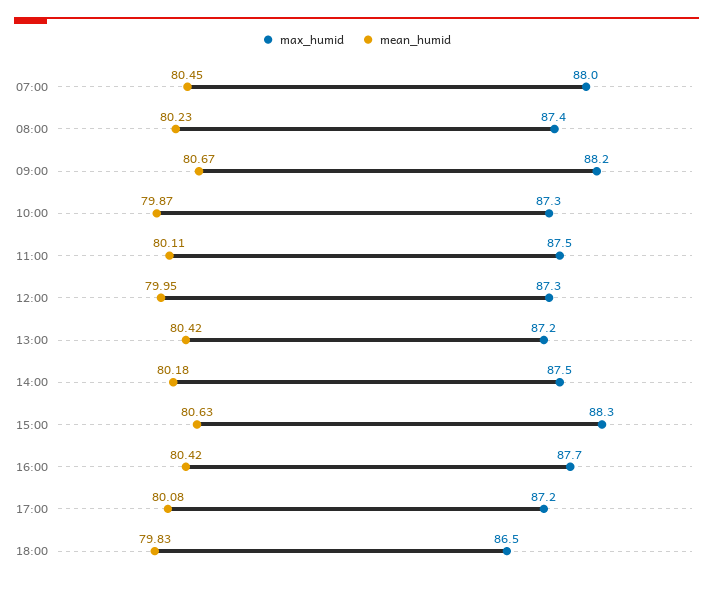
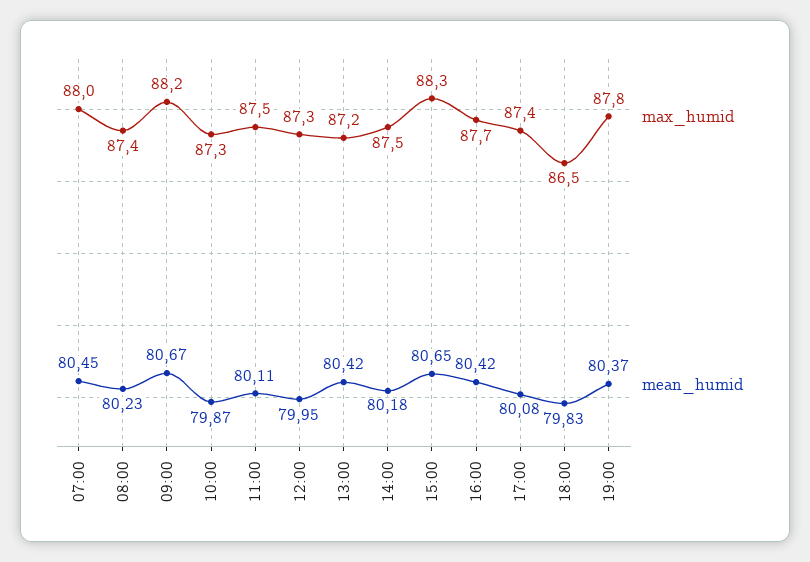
mean_humid, 15:00: 80.63 -> 80.65
max_humid, 17:00: 87.2 -> 87.4
max_humid, 19:00: none -> 87.8
mean_humid, 19:00: none -> 80.37

